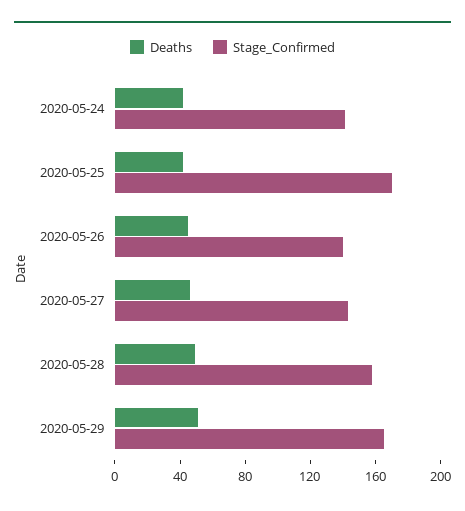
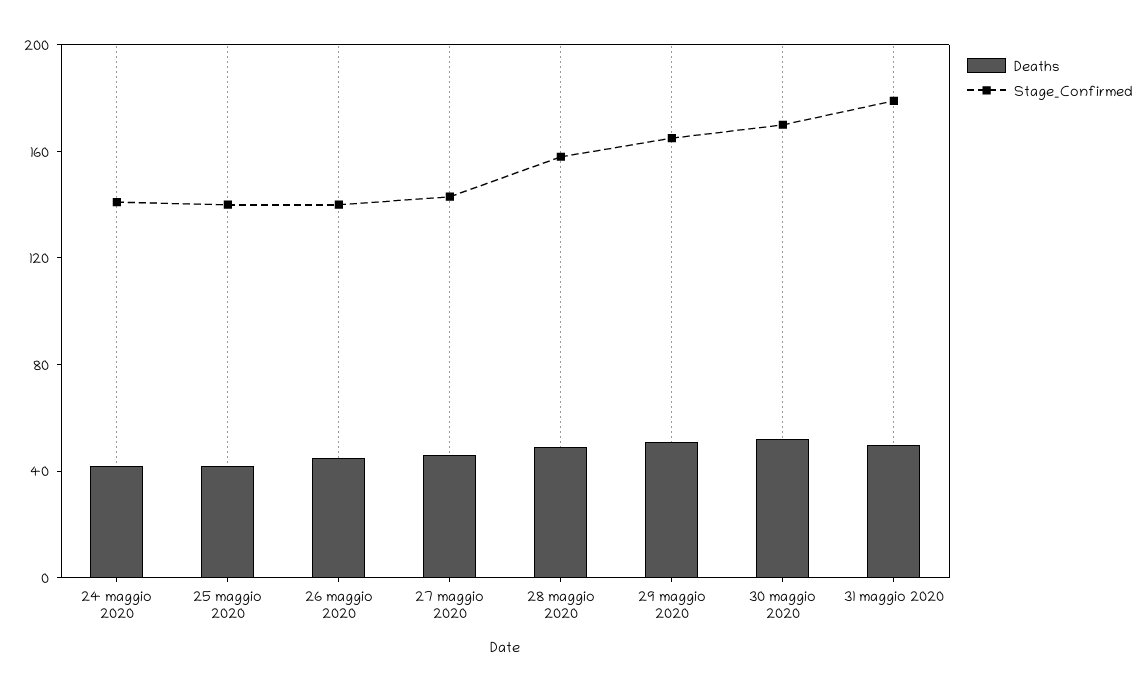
Stage_Confirmed, 2020-05-25: 170 -> 140
Deaths, 30 maggio 2020: none -> 50
Stage_Confirmed, 30 maggio 2020: none -> 170
Deaths, 31 maggio 2020: none -> 50
Stage_Confirmed, 31 maggio 2020: none -> 180

